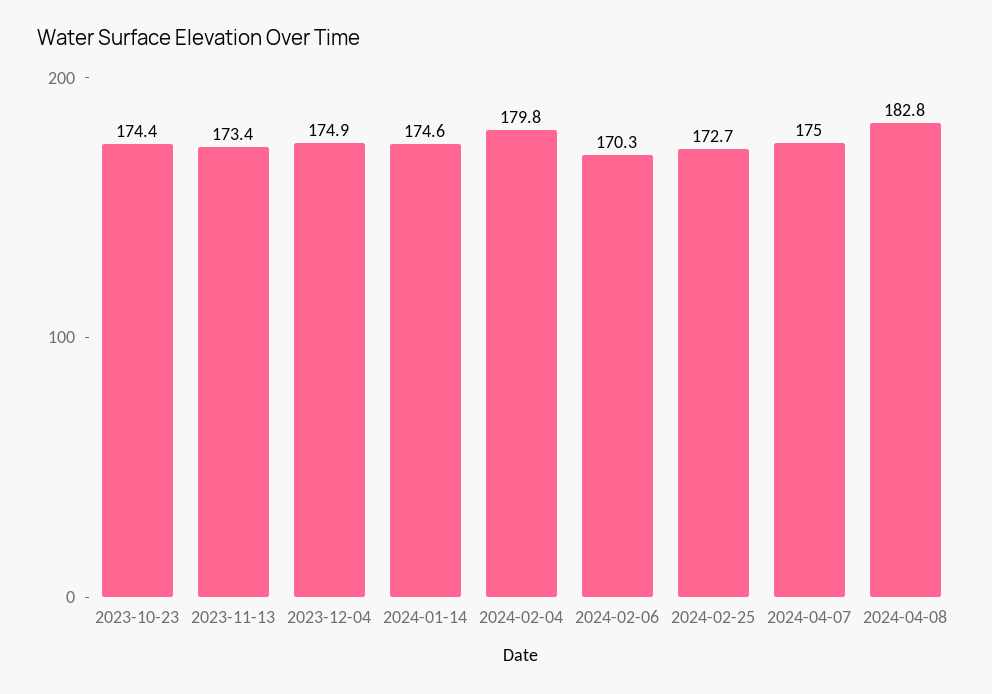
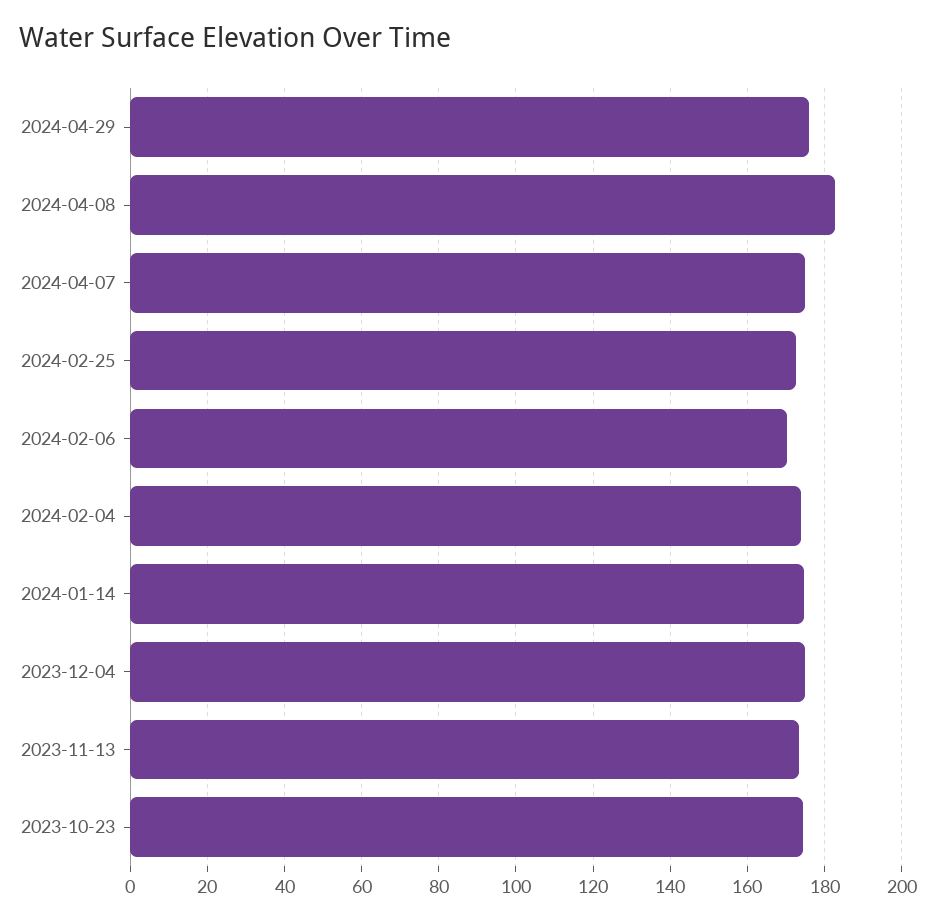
2024-02-04: 179.8 -> 174
2024-04-29: none -> 176

